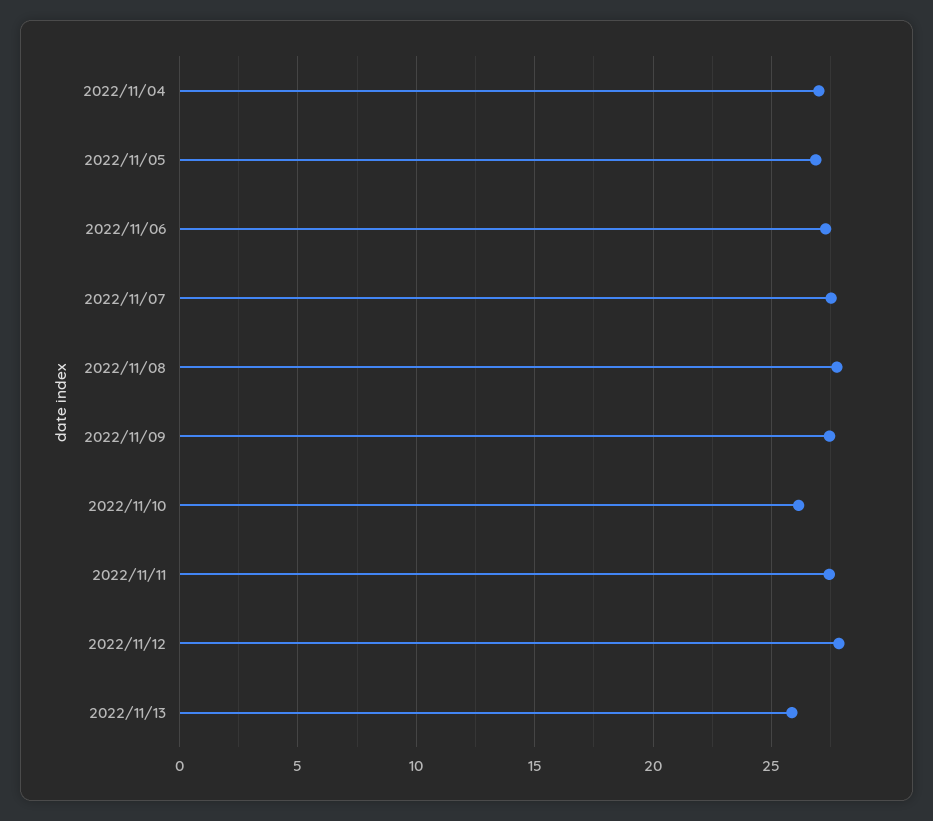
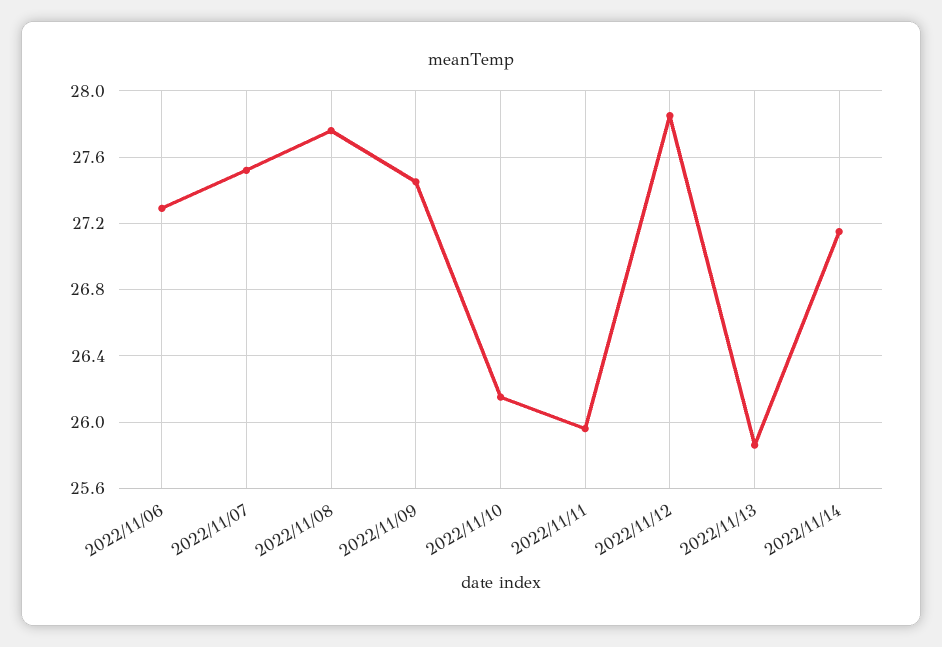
2022/11/04: 27 -> none
2022/11/05: 27 -> none
2022/11/11: 27.5 -> 25.95
2022/11/14: none -> 27.15

